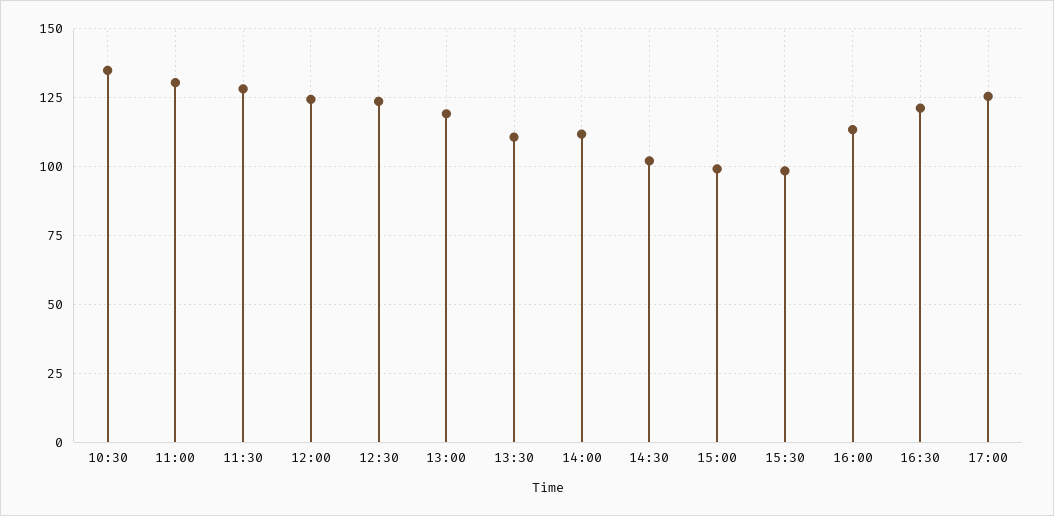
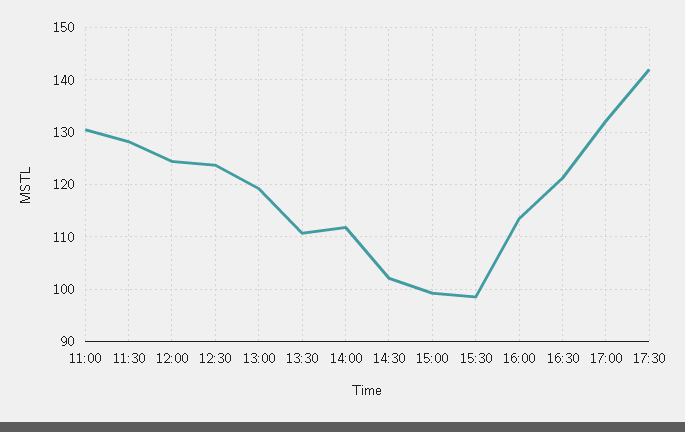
10:30: 135 -> none
17:00: 125 -> 132
17:30: none -> 142

